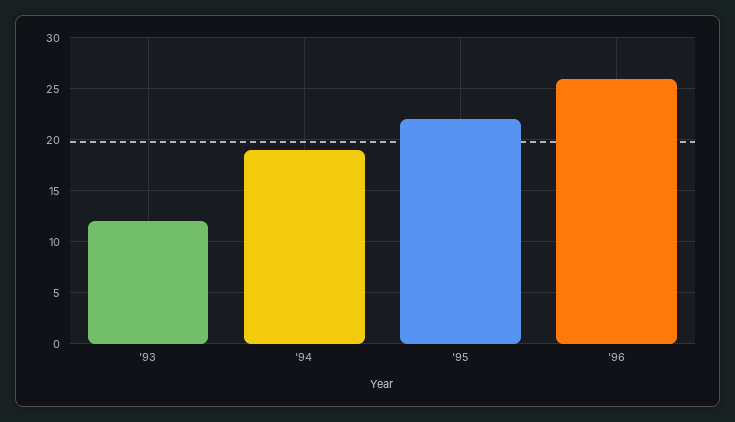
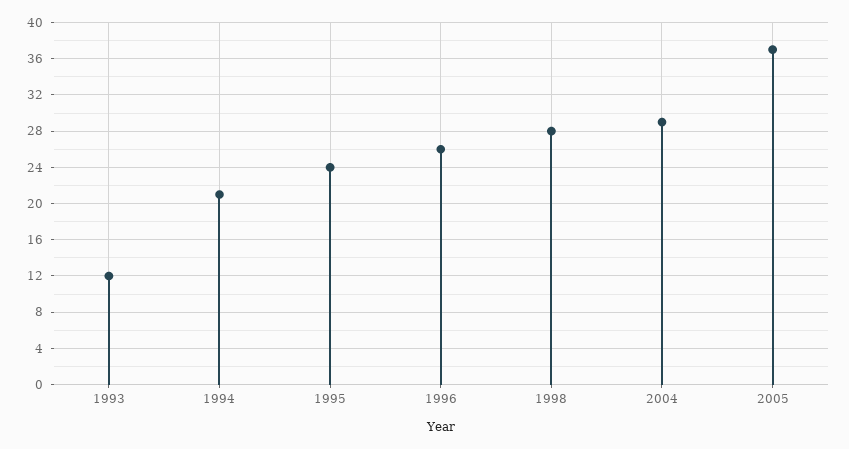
'94: 19 -> 21
'95: 22 -> 24
1998: none -> 28
2004: none -> 29
2005: none -> 37

